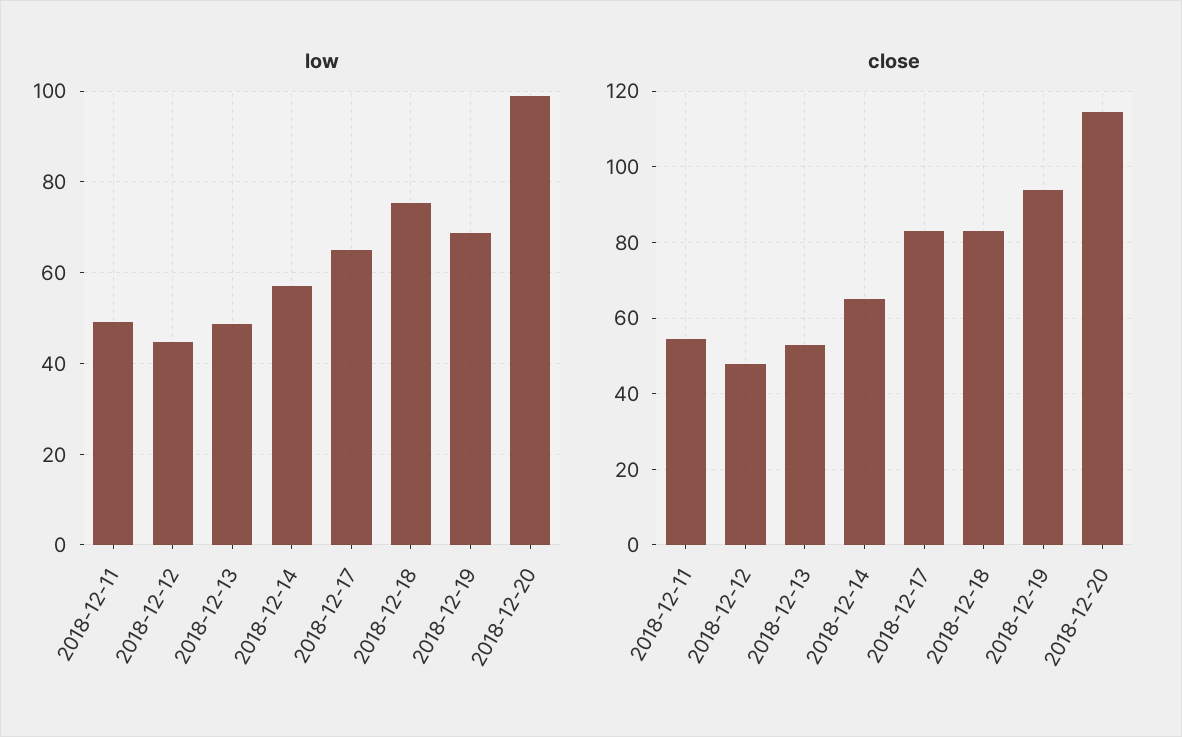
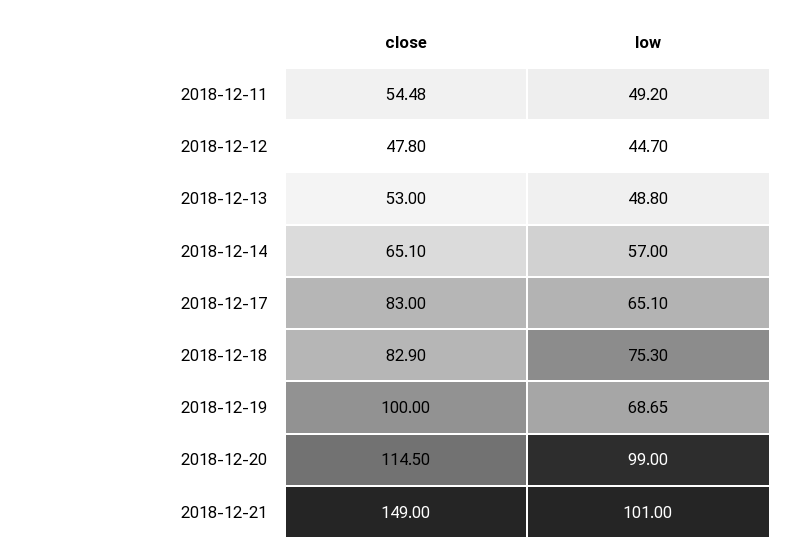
close, 2018-12-19: 94 -> 100
close, 2018-12-21: none -> 149
low, 2018-12-21: none -> 101

